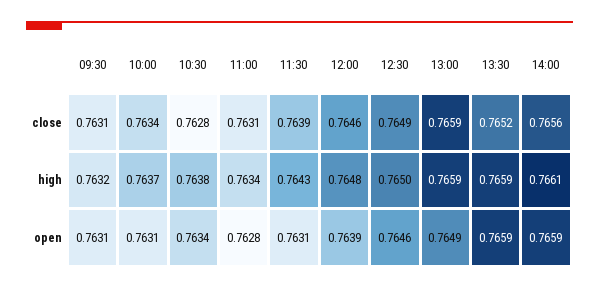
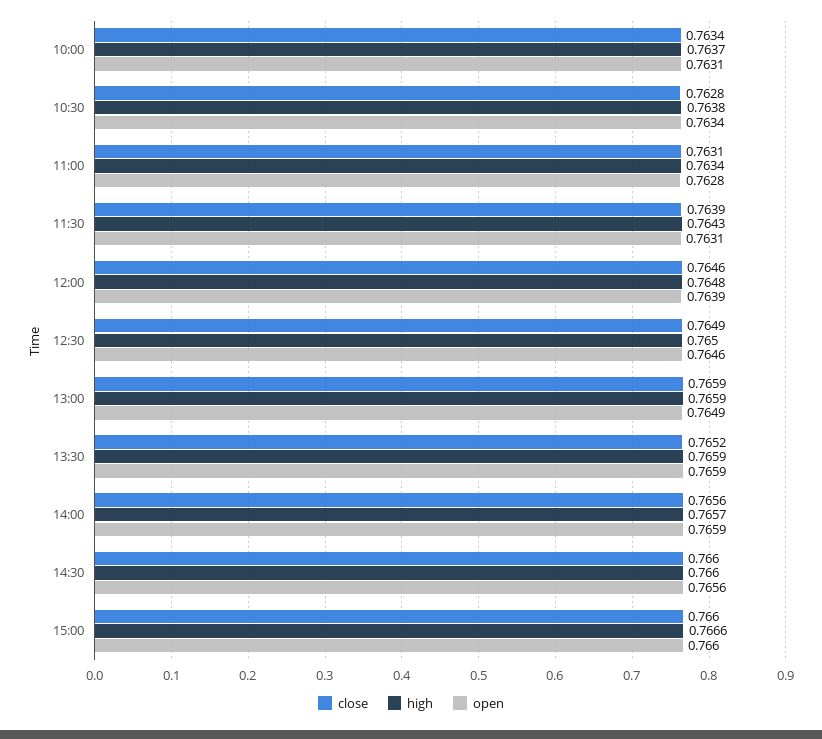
close, 09:30: 0.7631 -> none
high, 09:30: 0.7632 -> none
high, 14:00: 0.7661 -> 0.7657
open, 09:30: 0.7631 -> none
close, 14:30: none -> 0.766
high, 14:30: none -> 0.766
open, 14:30: none -> 0.7656
close, 15:00: none -> 0.766
high, 15:00: none -> 0.7666
open, 15:00: none -> 0.766

